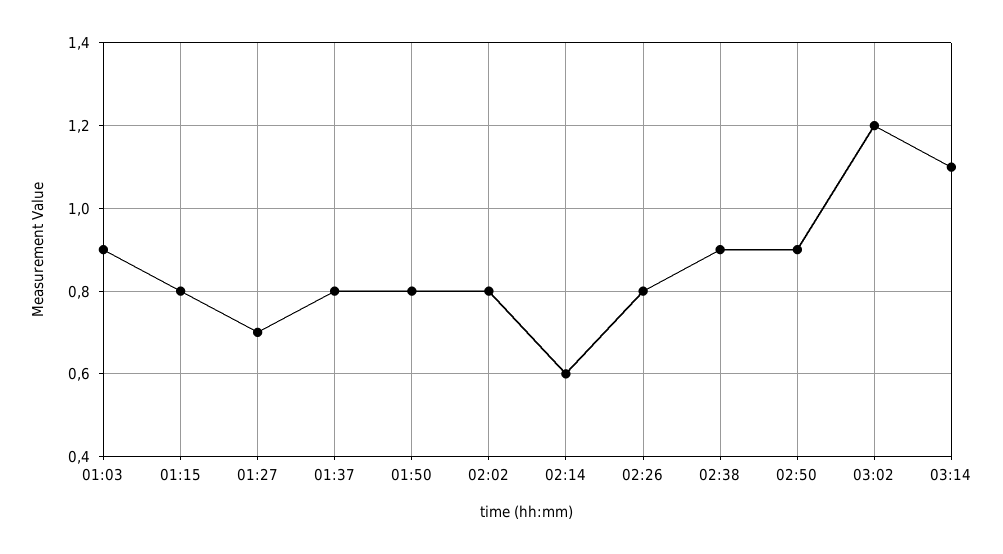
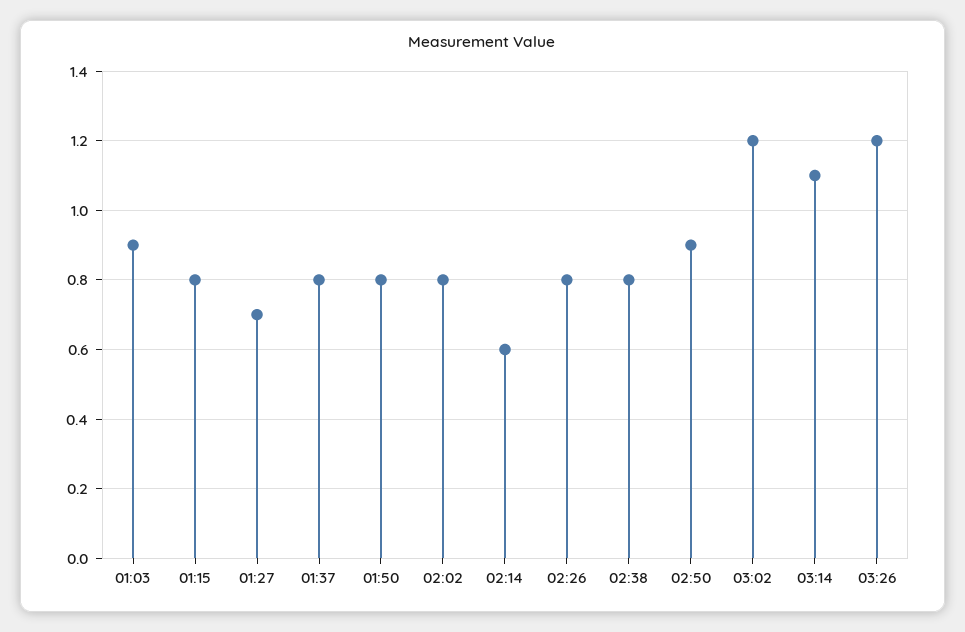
02:38: 0.9 -> 0.8
03:26: none -> 1.2

